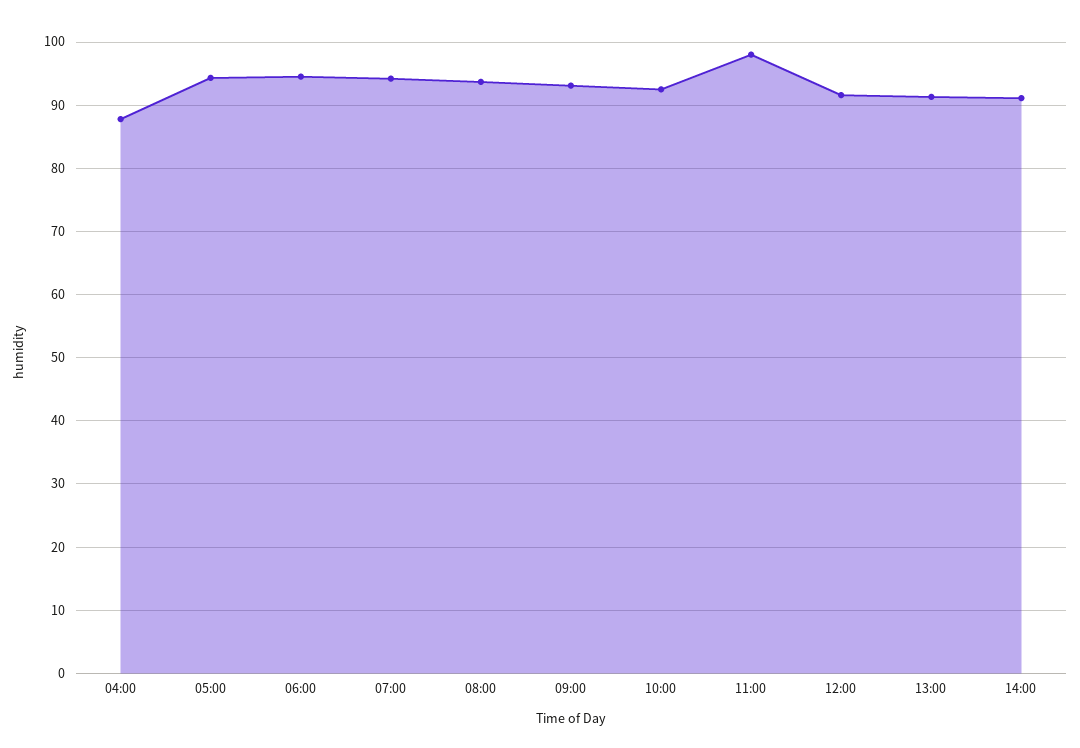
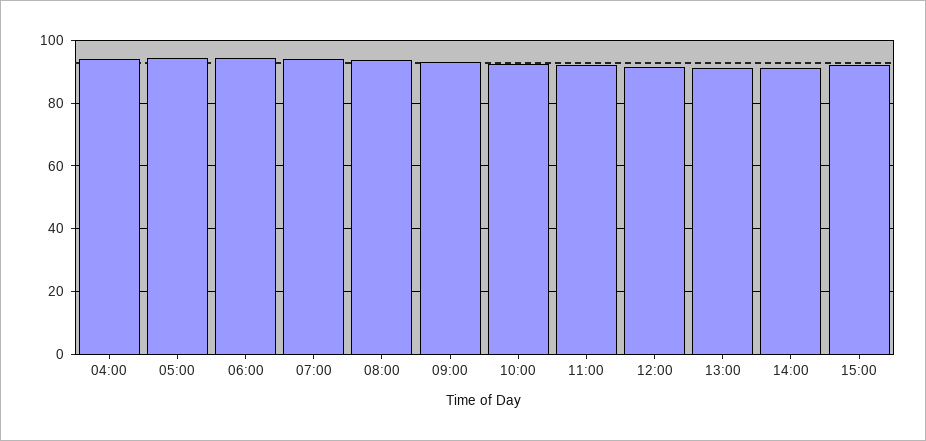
04:00: 88 -> 94
11:00: 98 -> 92
15:00: none -> 92

